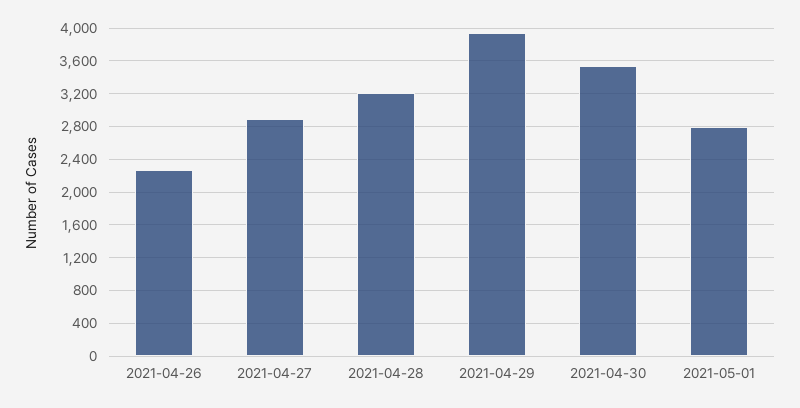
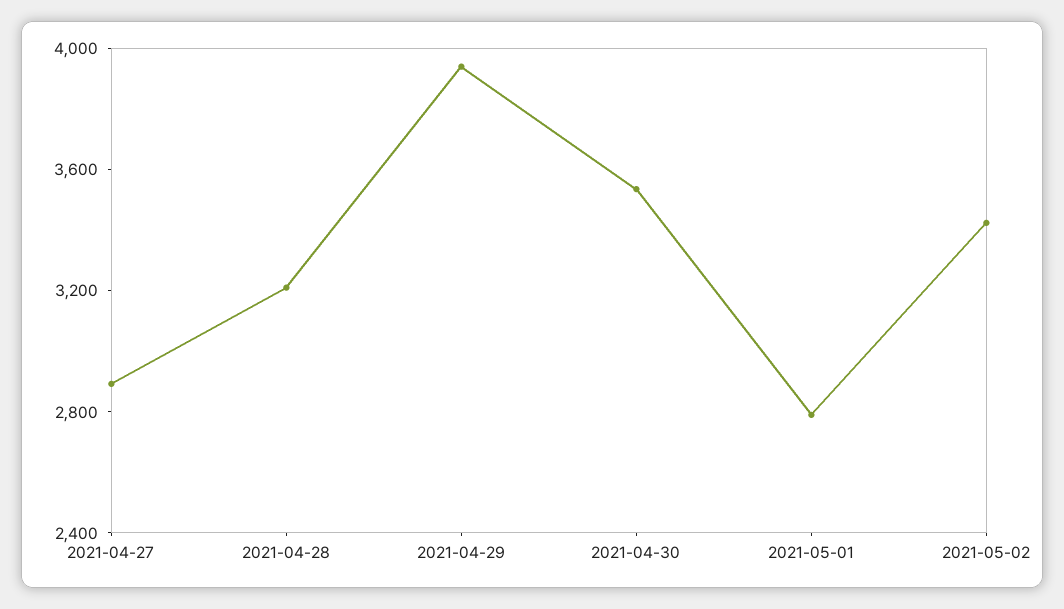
2021-04-26: 2300 -> none
2021-05-02: none -> 3400

